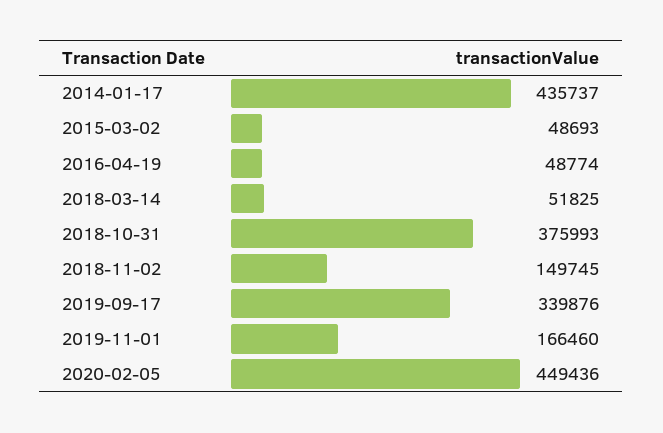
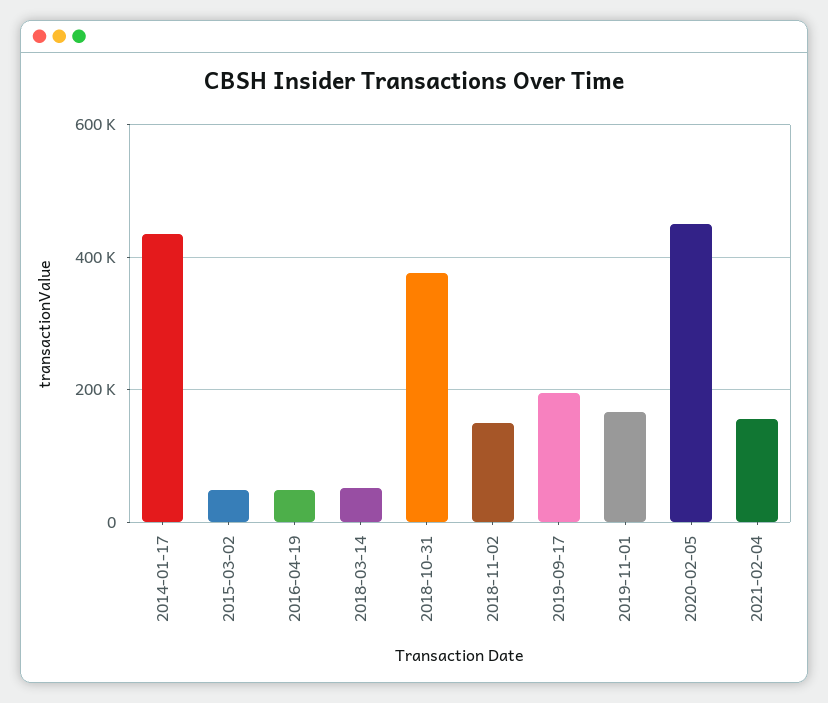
2019-09-17: 339876 -> 200000
2021-02-04: none -> 160000

